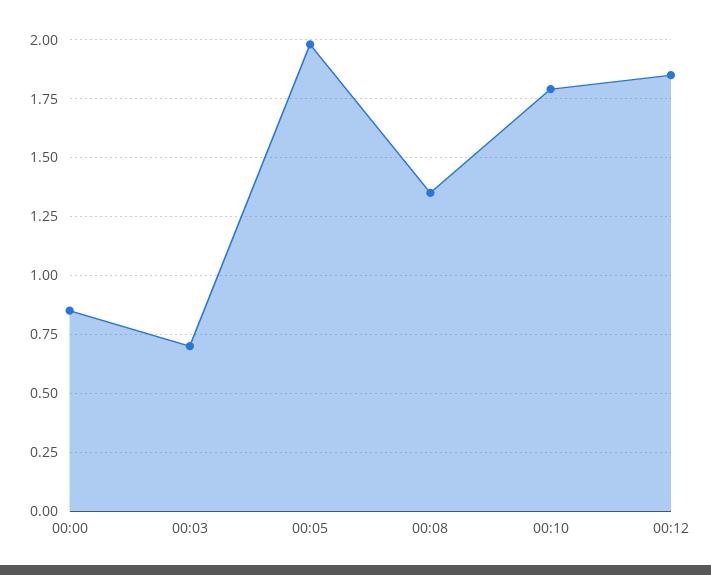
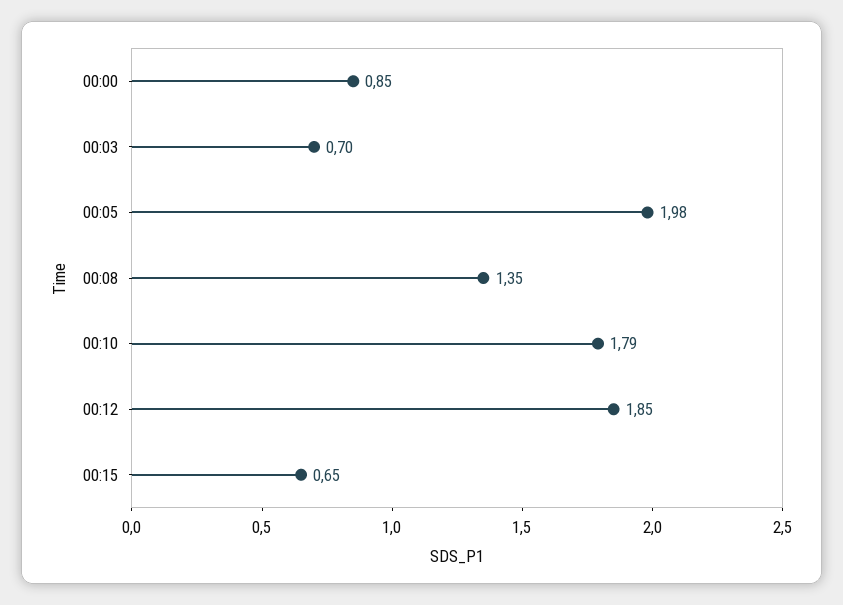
00:15: none -> 0.65

